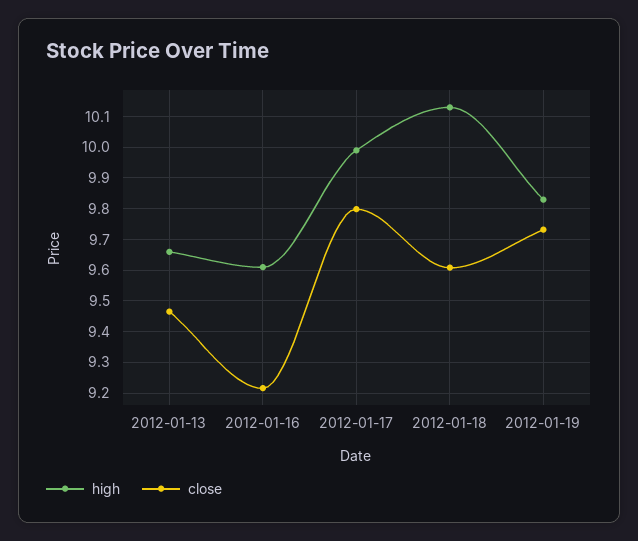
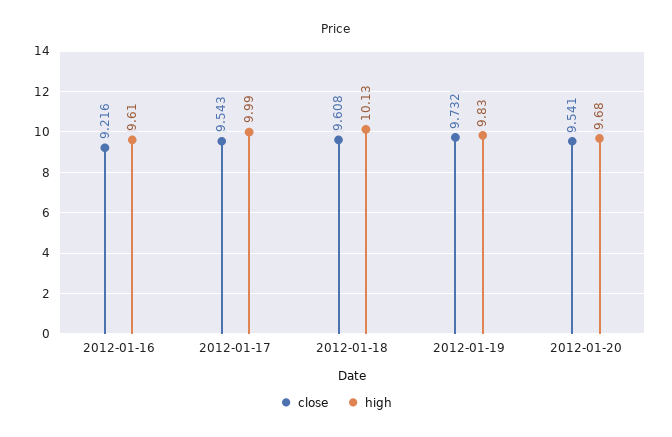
high, 2012-01-13: 9.66 -> none
close, 2012-01-13: 9.46 -> none
close, 2012-01-17: 9.8 -> 9.543
close, 2012-01-20: none -> 9.541
high, 2012-01-20: none -> 9.68

